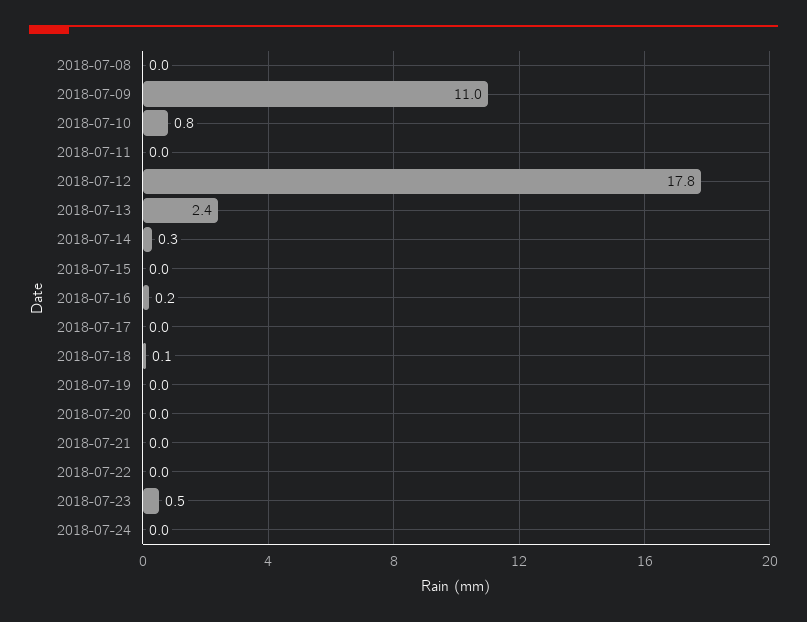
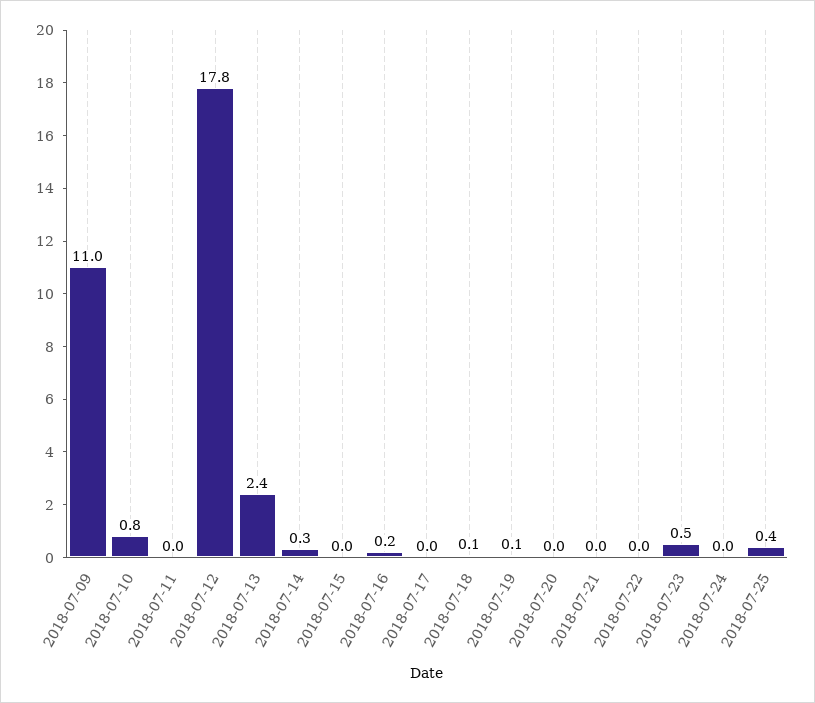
2018-07-08: 0 -> none
2018-07-19: 0 -> 0.1
2018-07-25: none -> 0.4

